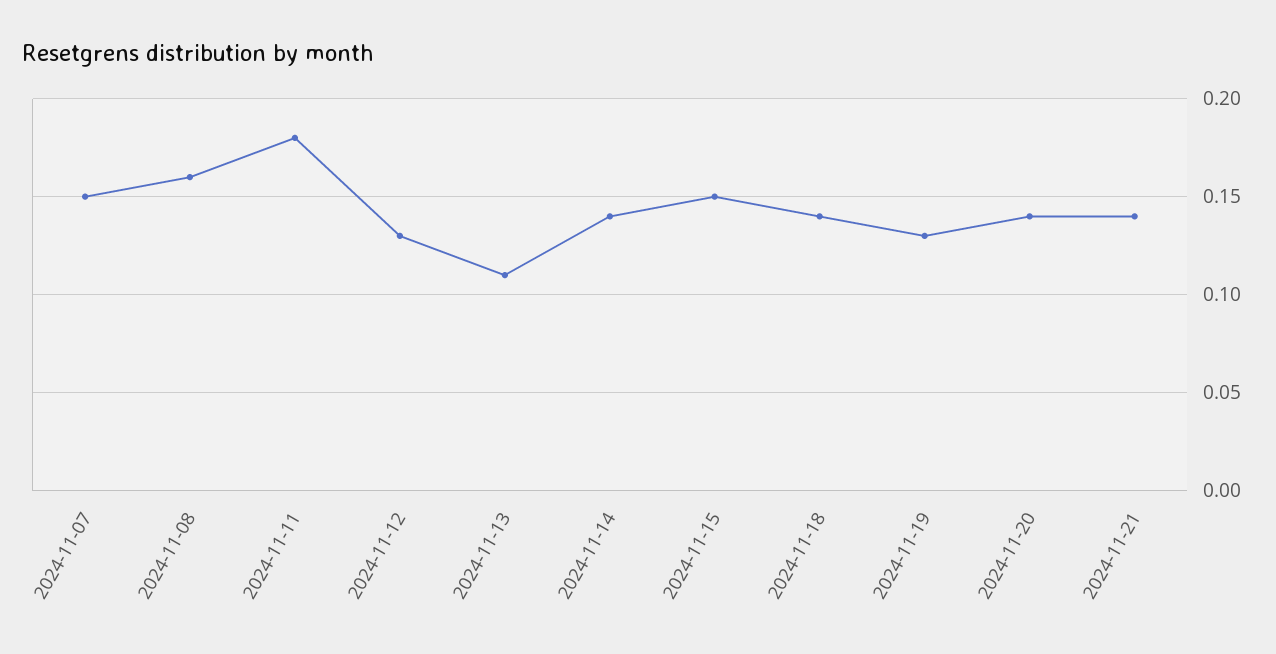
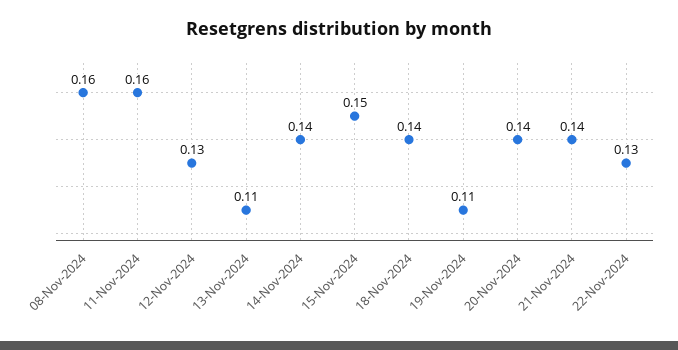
2024-11-07: 0.15 -> none
2024-11-11: 0.18 -> 0.16
2024-11-19: 0.13 -> 0.11
22-Nov-2024: none -> 0.13

